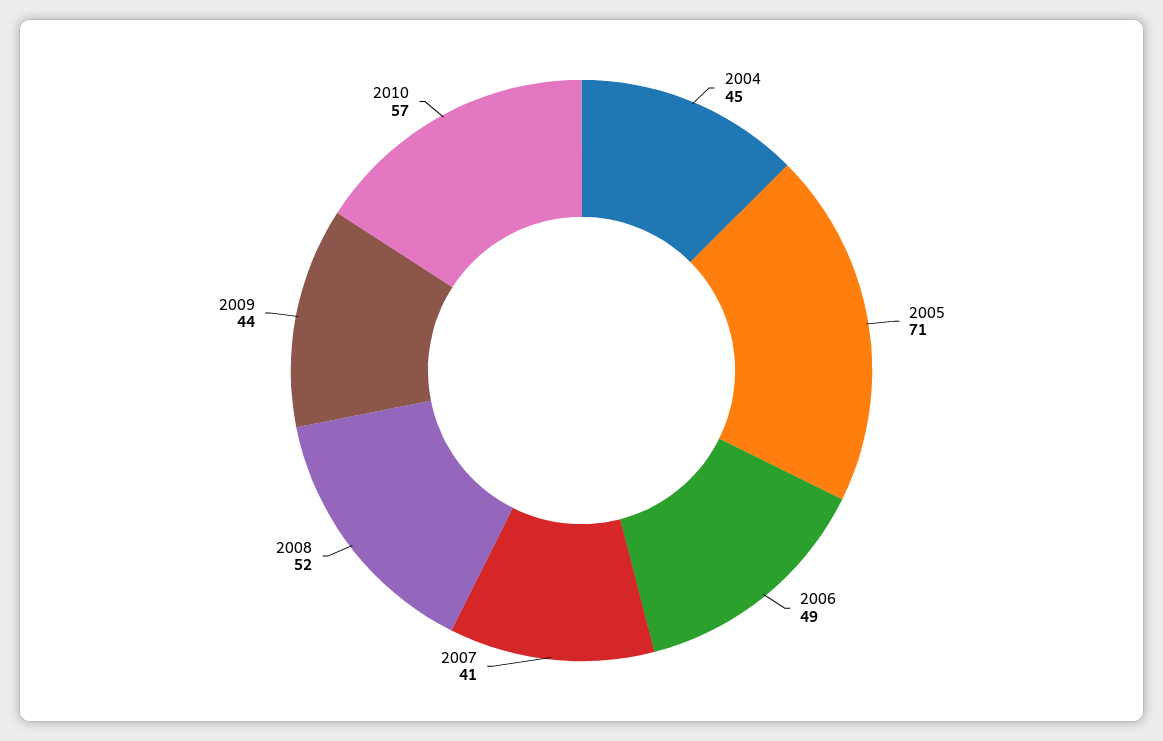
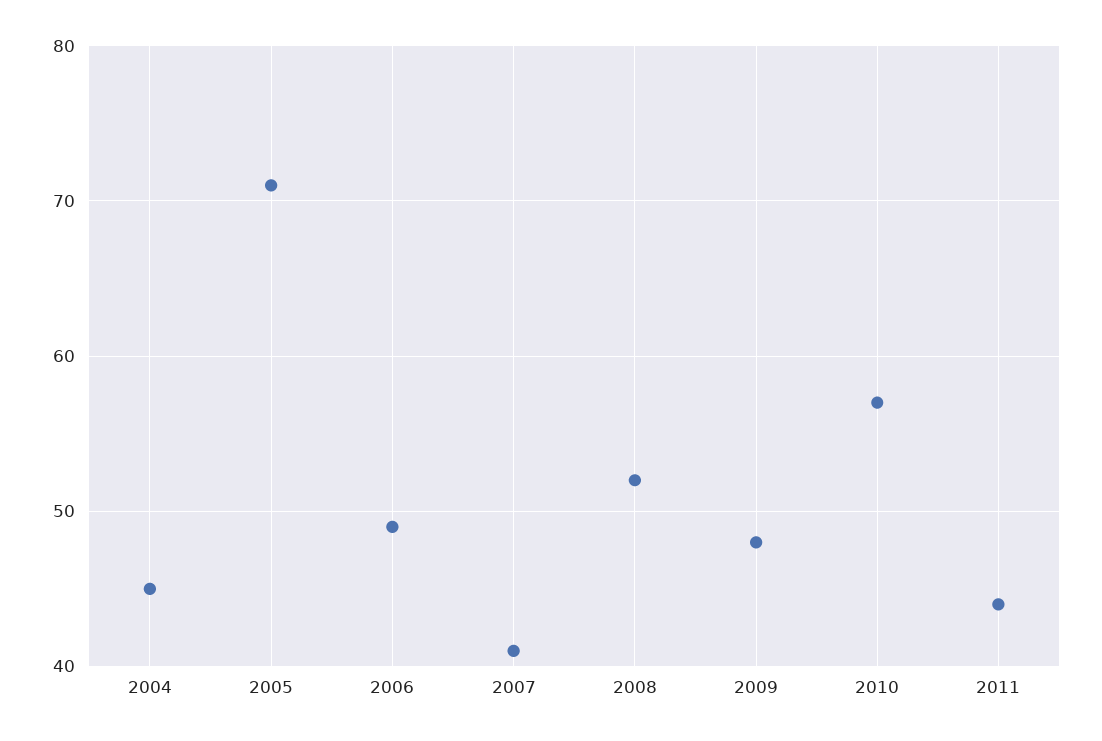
2009: 44 -> 48
2011: none -> 44

